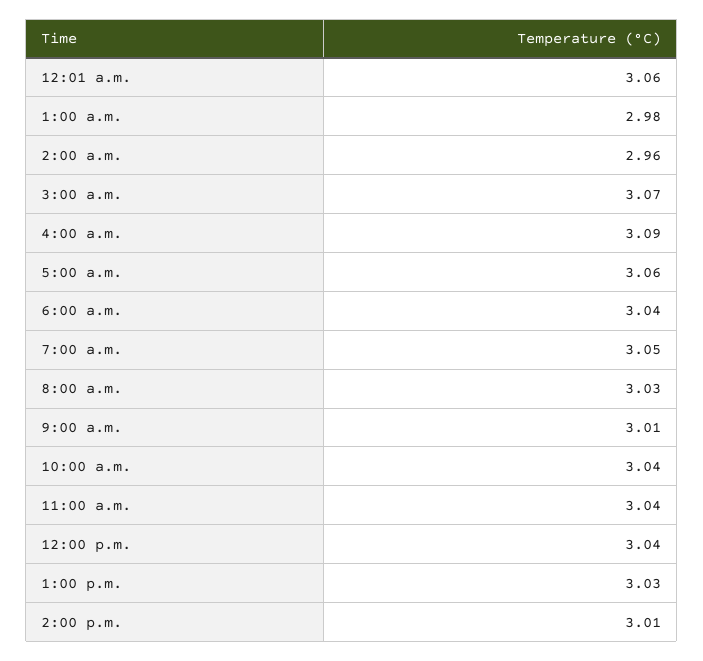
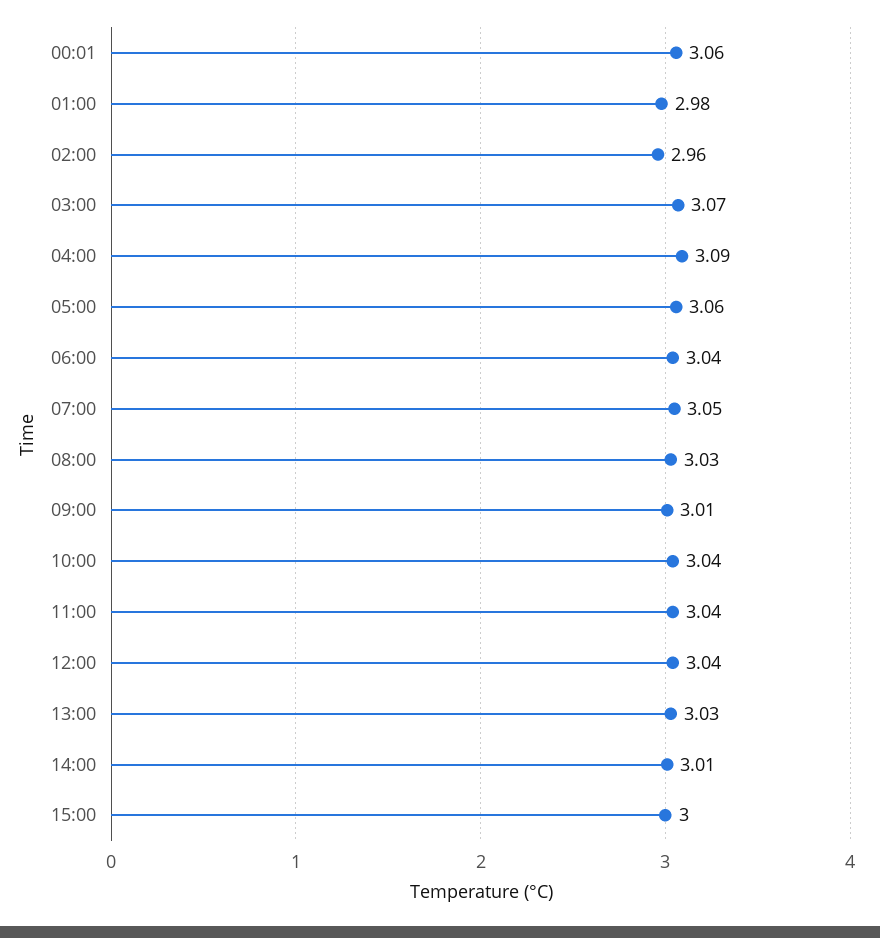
15:00: none -> 3

